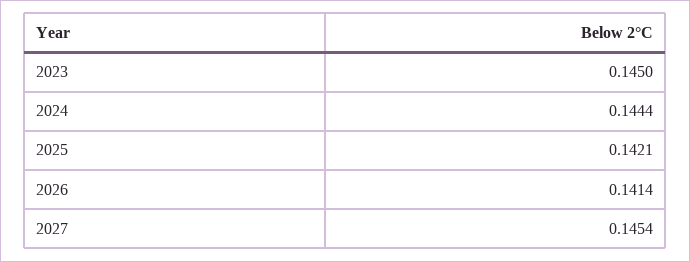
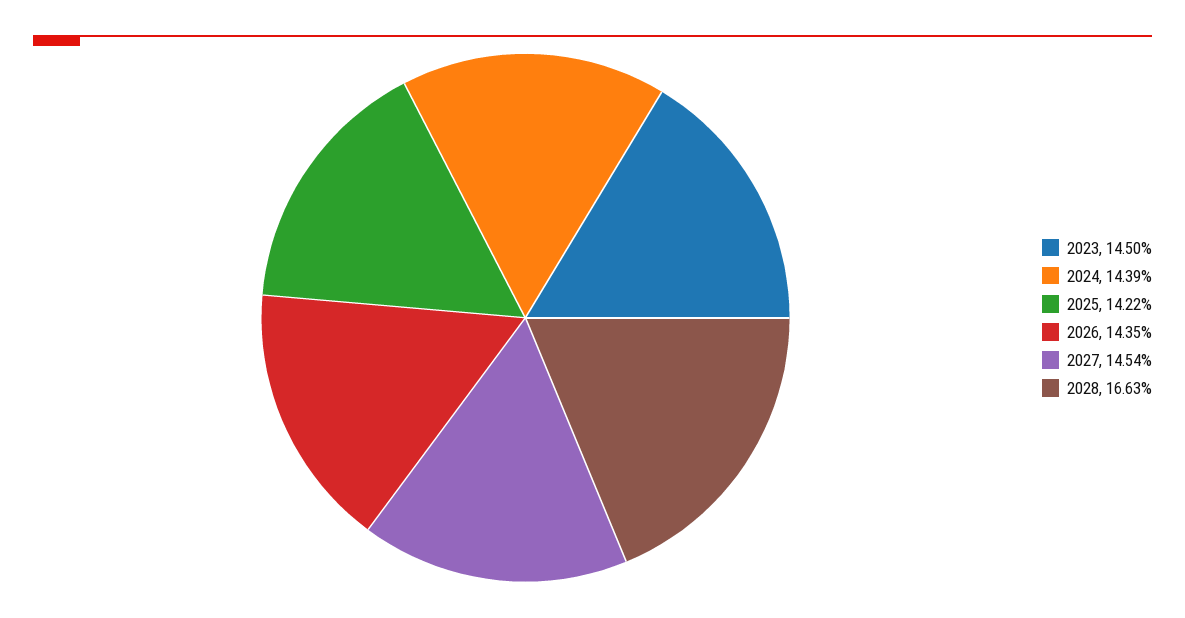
2024: 0.1444 -> 0.1439
2025: 0.1421 -> 0.1422
2026: 0.1414 -> 0.1435
2028: none -> 0.1663

